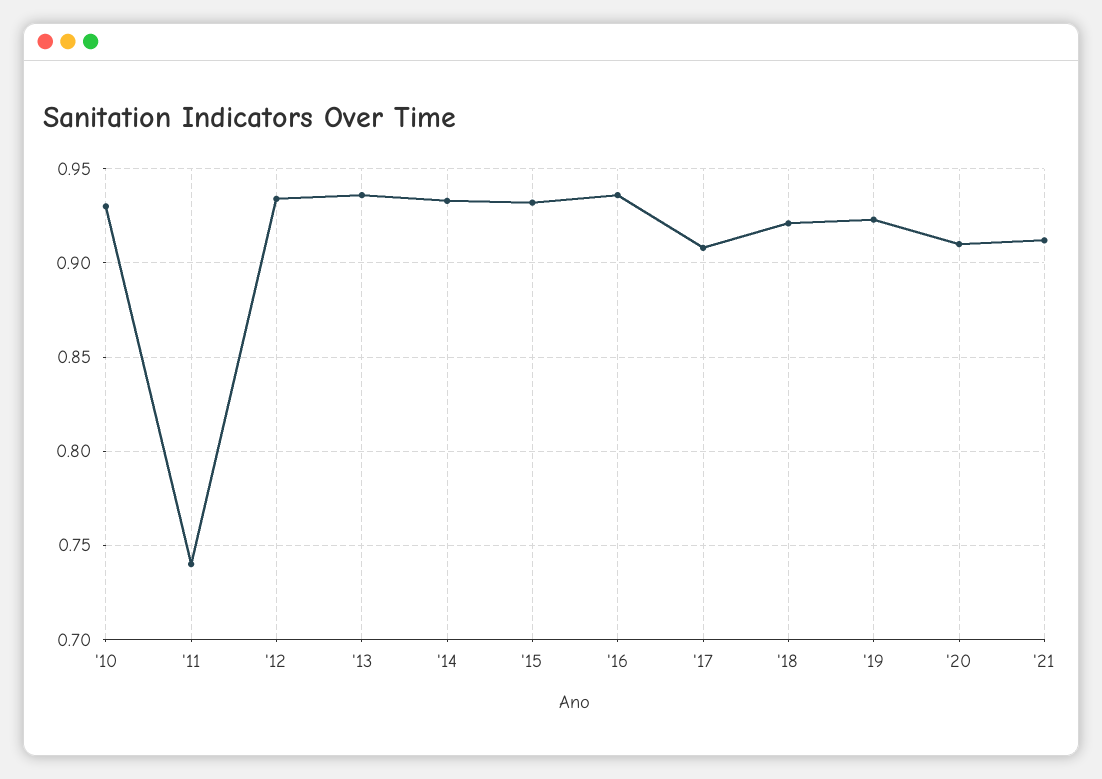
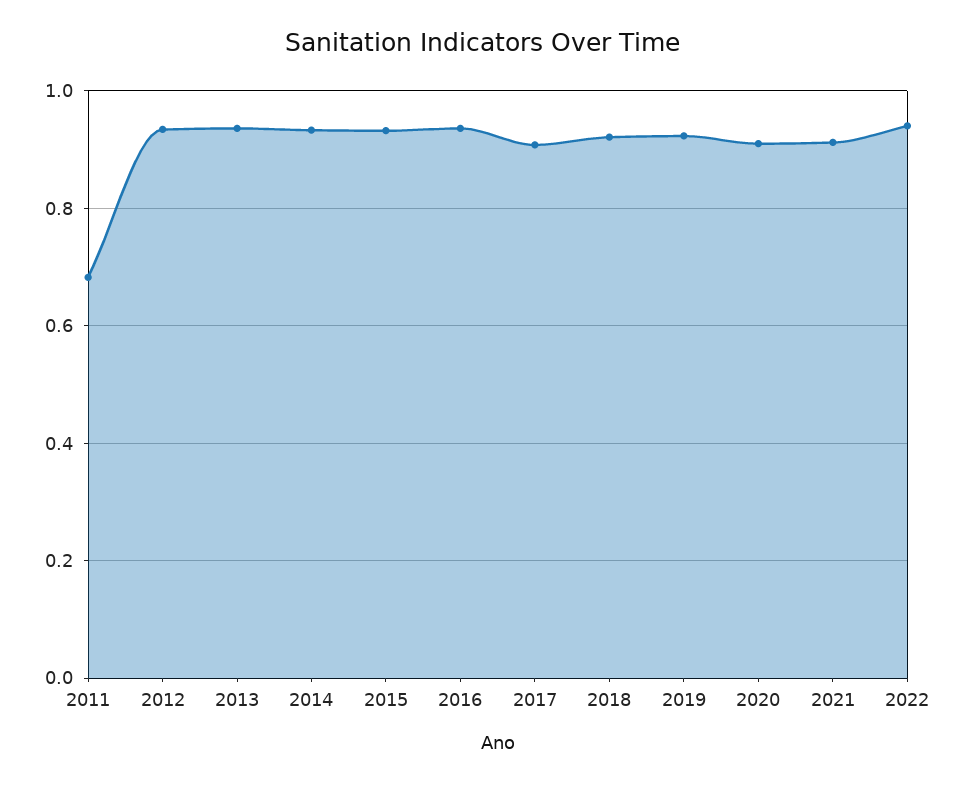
'10: 0.93 -> none
'11: 0.74 -> 0.68
2022: none -> 0.94

